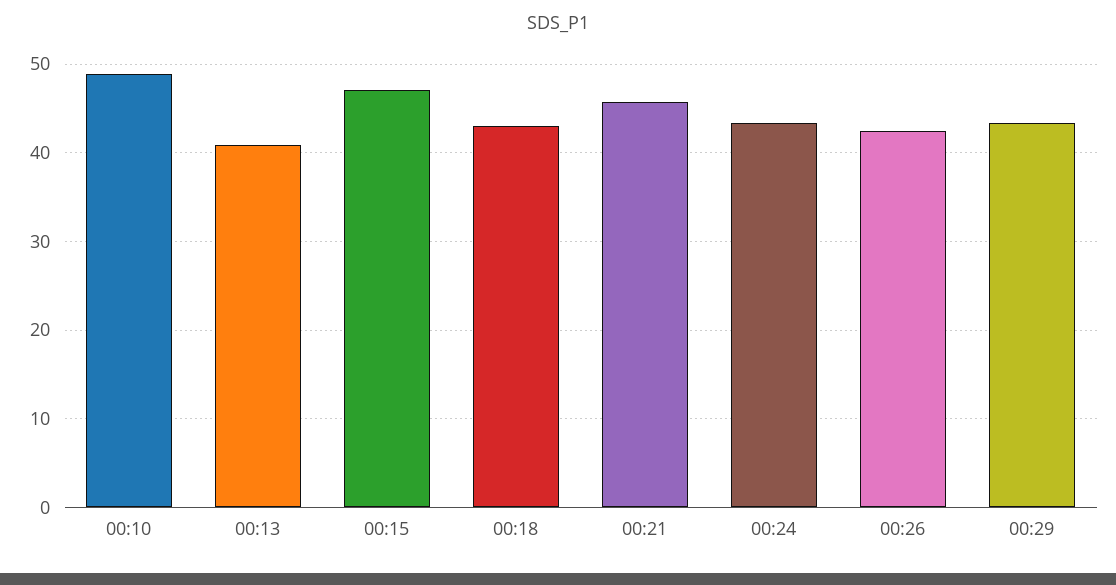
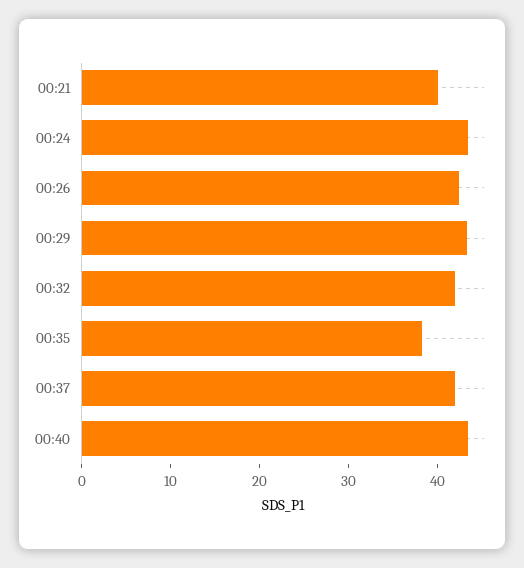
00:10: 49 -> none
00:13: 41 -> none
00:15: 47 -> none
00:18: 43 -> none
00:21: 46 -> 40
00:32: none -> 42
00:35: none -> 38
00:37: none -> 42
00:40: none -> 44

